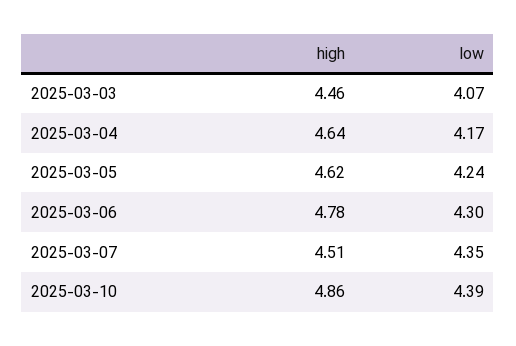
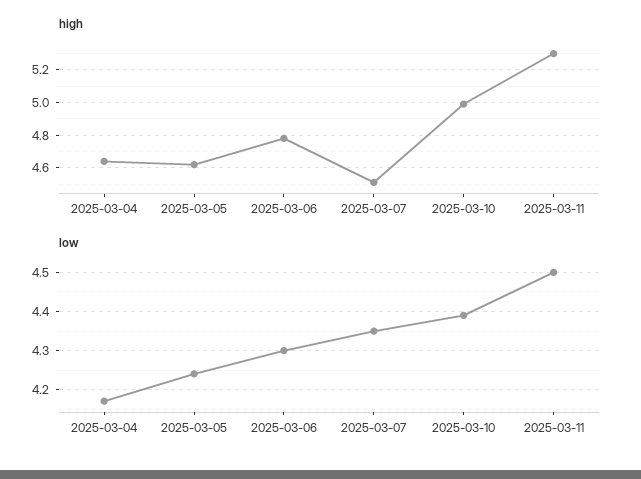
high, 2025-03-03: 4.46 -> none
low, 2025-03-03: 4.07 -> none
high, 2025-03-10: 4.86 -> 5
high, 2025-03-11: none -> 5.3
low, 2025-03-11: none -> 4.5

